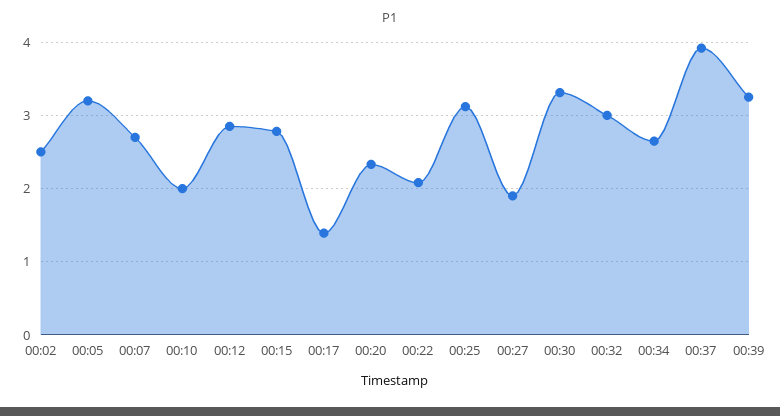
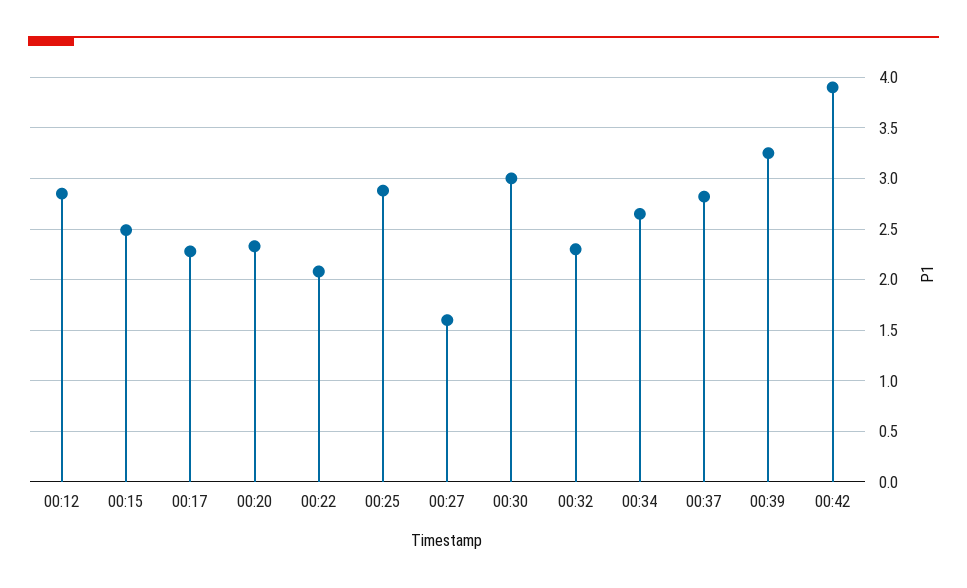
00:02: 2.5 -> none
00:05: 3.2 -> none
00:07: 2.7 -> none
00:10: 2 -> none
00:15: 2.8 -> 2.5
00:17: 1.4 -> 2.3
00:25: 3.1 -> 2.9
00:27: 1.9 -> 1.6
00:30: 3.3 -> 3
00:32: 3 -> 2.3
00:37: 3.9 -> 2.8
00:42: none -> 3.9

